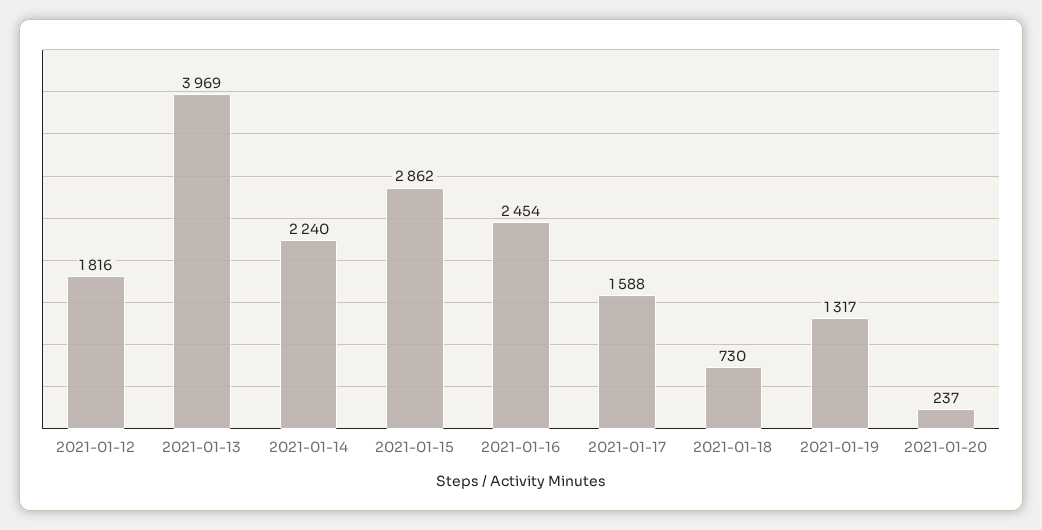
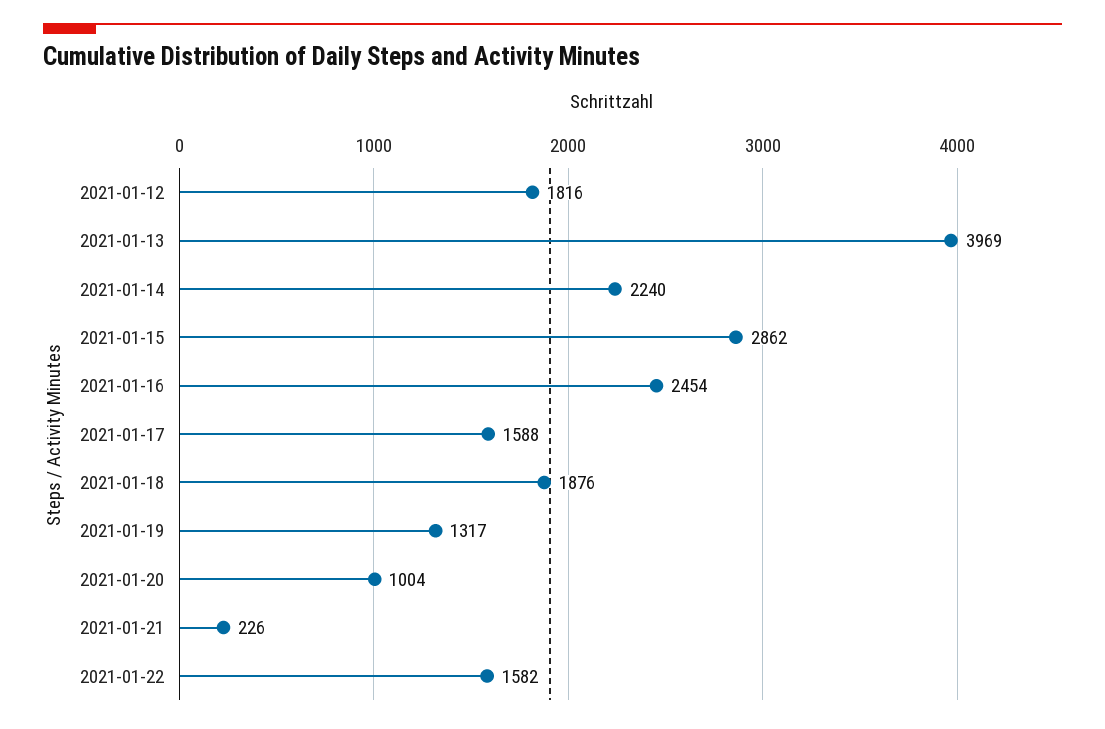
2021-01-18: 730 -> 1876
2021-01-20: 237 -> 1004
2021-01-21: none -> 226
2021-01-22: none -> 1582

